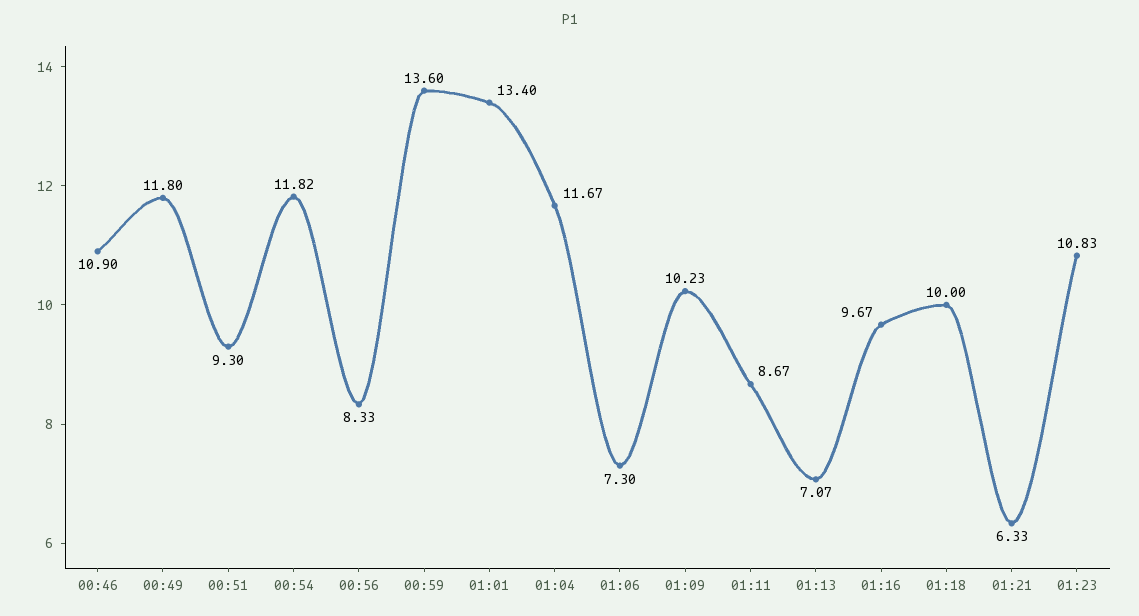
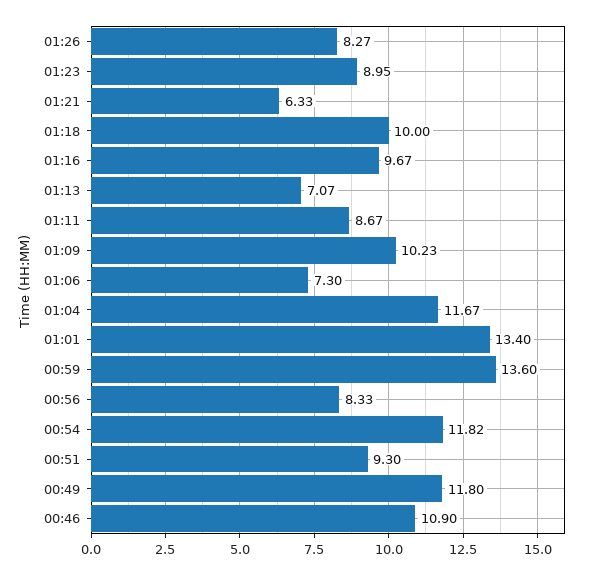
01:23: 10.83 -> 8.95
01:26: none -> 8.27

